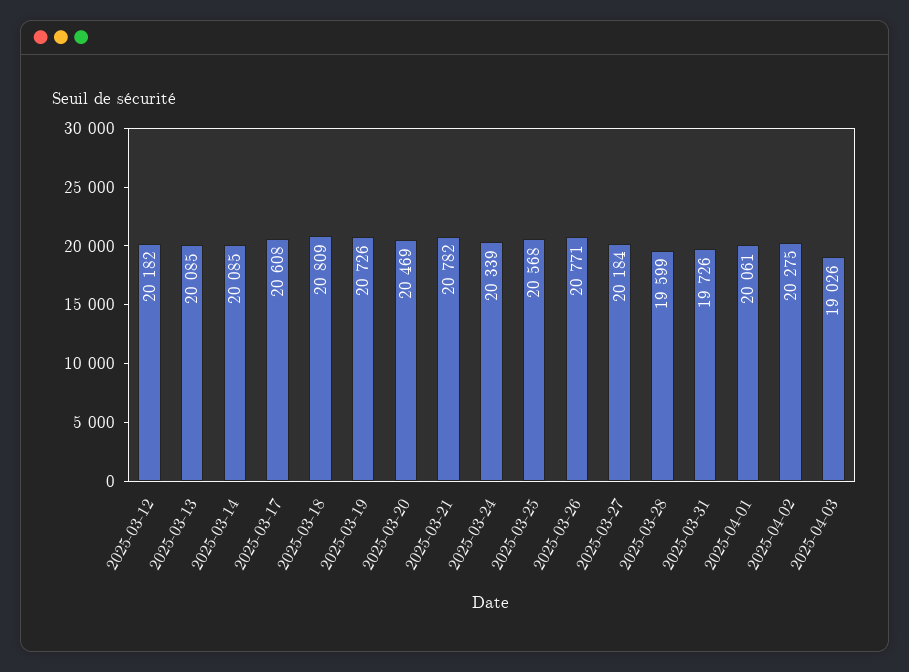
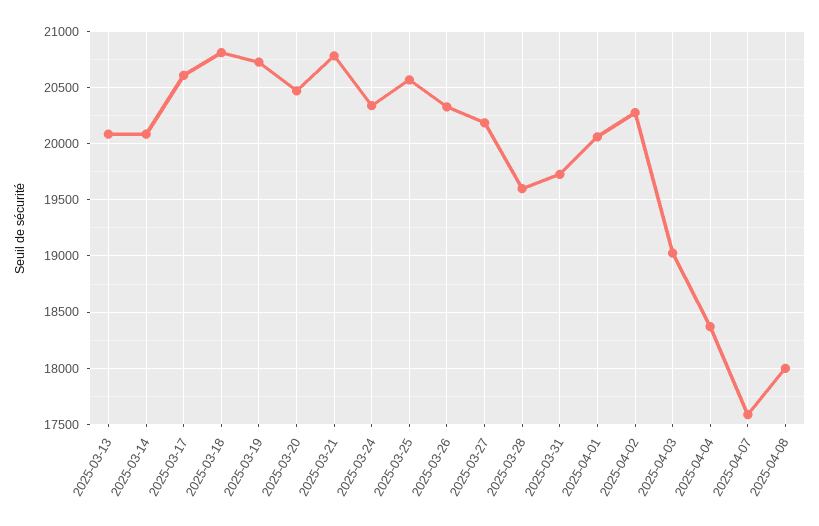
2025-03-12: 20182 -> none
2025-03-26: 20771 -> 20300
2025-04-04: none -> 18400
2025-04-07: none -> 17600
2025-04-08: none -> 18000

